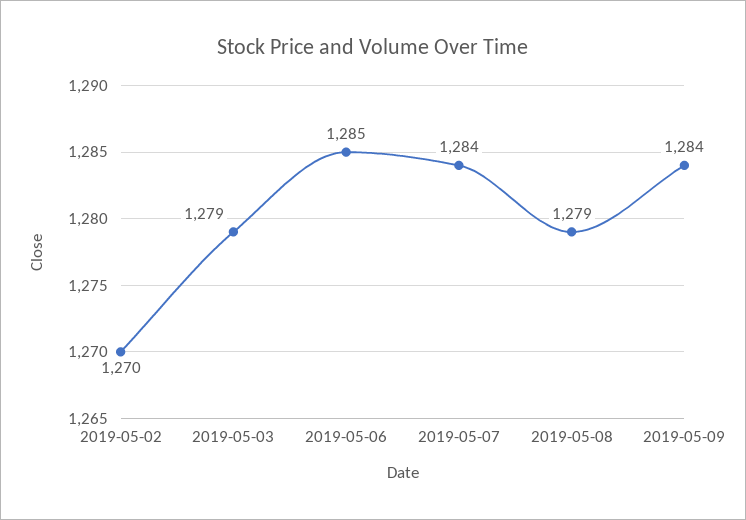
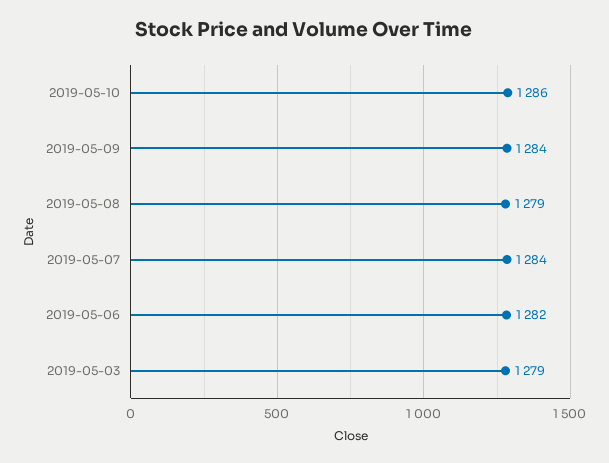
2019-05-02: 1270 -> none
2019-05-06: 1285 -> 1282
2019-05-10: none -> 1286

